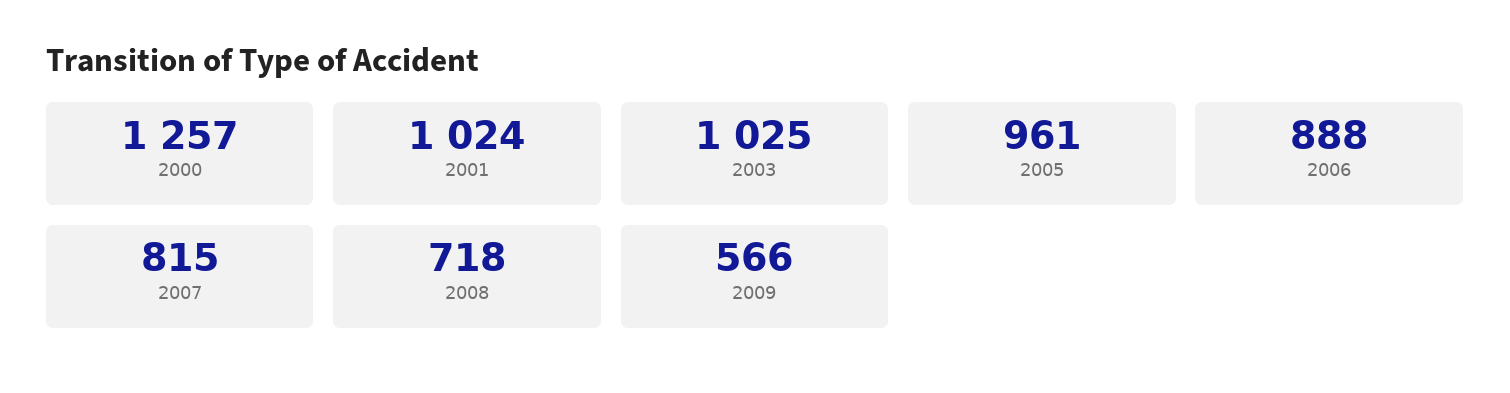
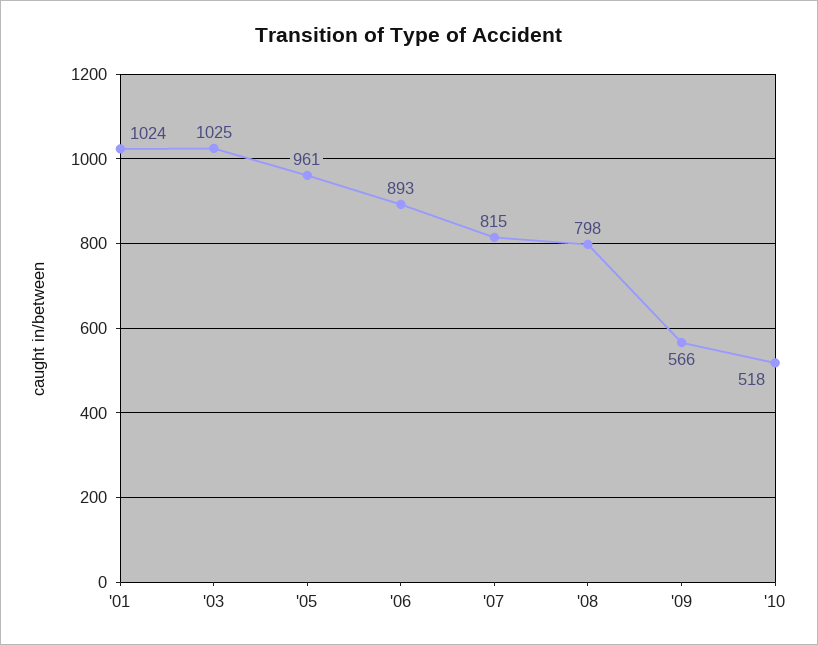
2000: 1257 -> none
2006: 888 -> 893
2008: 718 -> 798
'10: none -> 518

